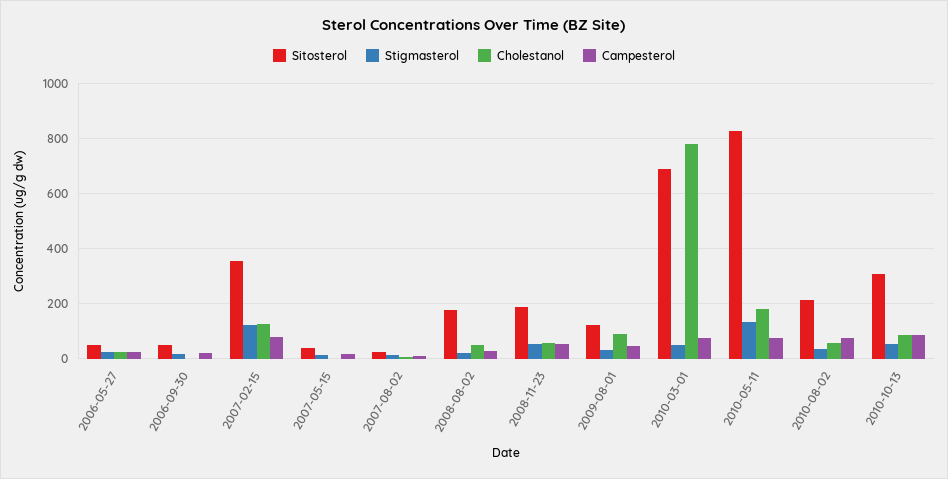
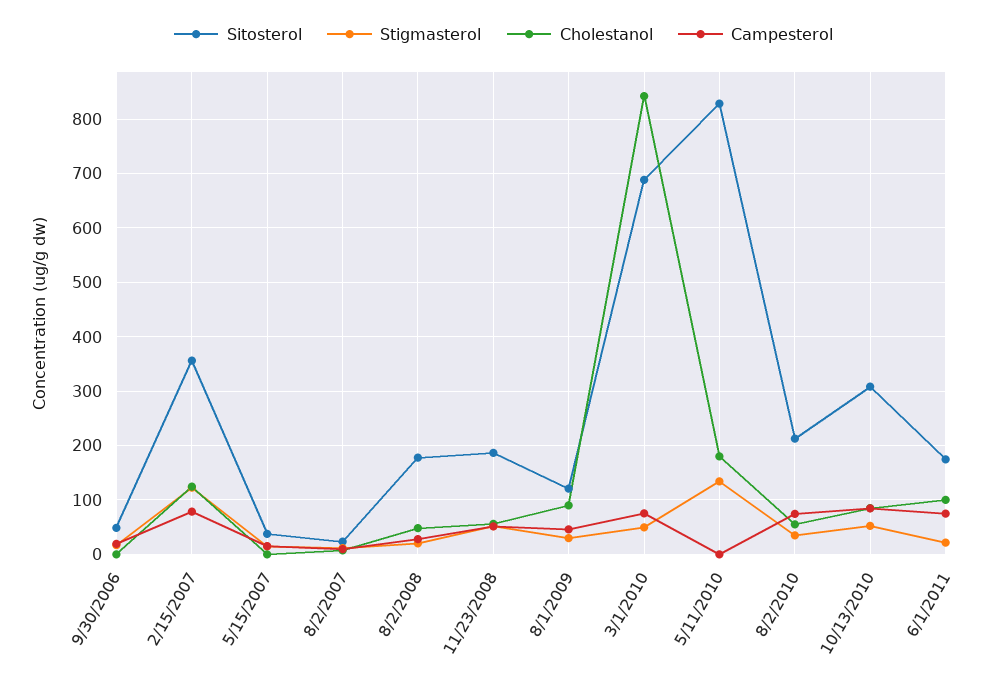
Sitosterol, 2006-05-27: 50 -> none
Stigmasterol, 2006-05-27: 25 -> none
Cholestanol, 2006-05-27: 25 -> none
Campesterol, 2006-05-27: 25 -> none
Cholestanol, 2010-03-01: 775 -> 840
Campesterol, 2010-05-11: 75 -> 0
Sitosterol, 6/1/2011: none -> 180
Stigmasterol, 6/1/2011: none -> 20
Cholestanol, 6/1/2011: none -> 100
Campesterol, 6/1/2011: none -> 80

